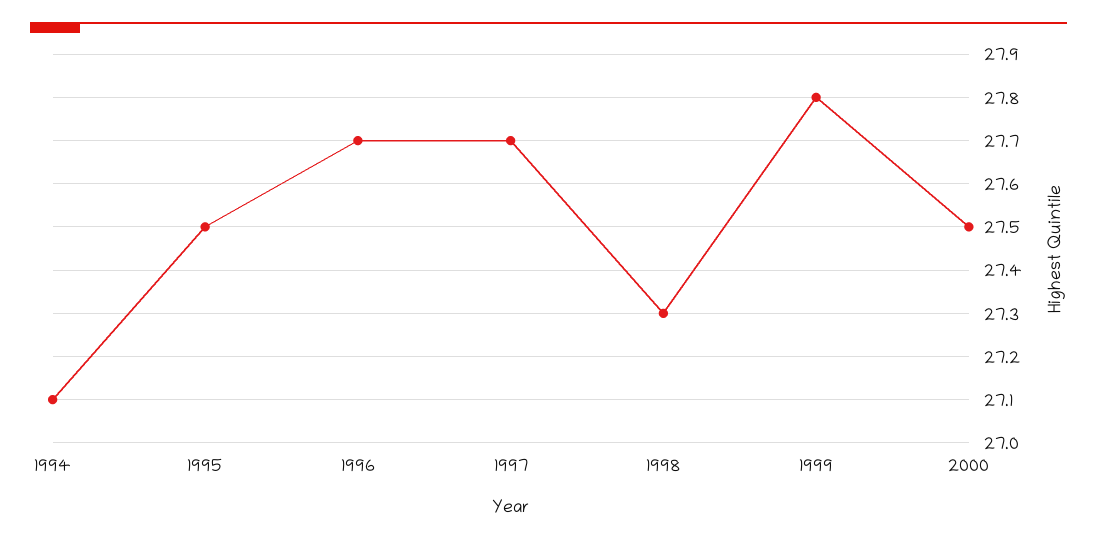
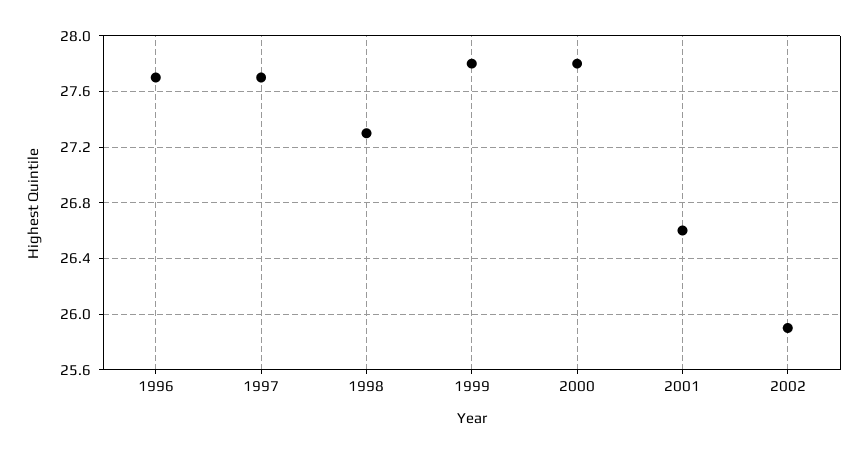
1994: 27.1 -> none
1995: 27.5 -> none
2000: 27.5 -> 27.8
2001: none -> 26.6
2002: none -> 25.9

